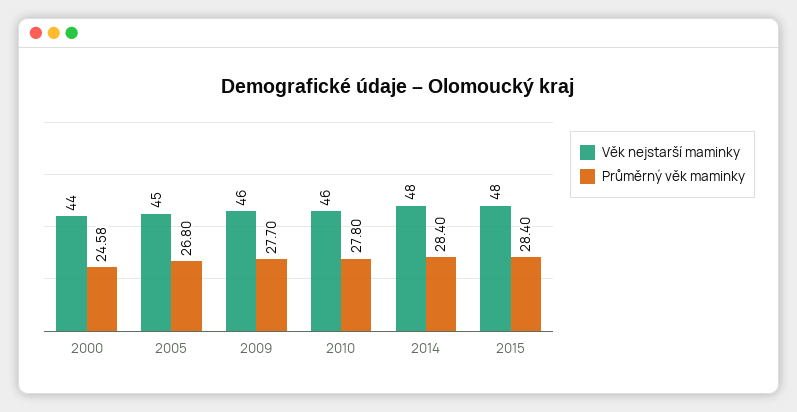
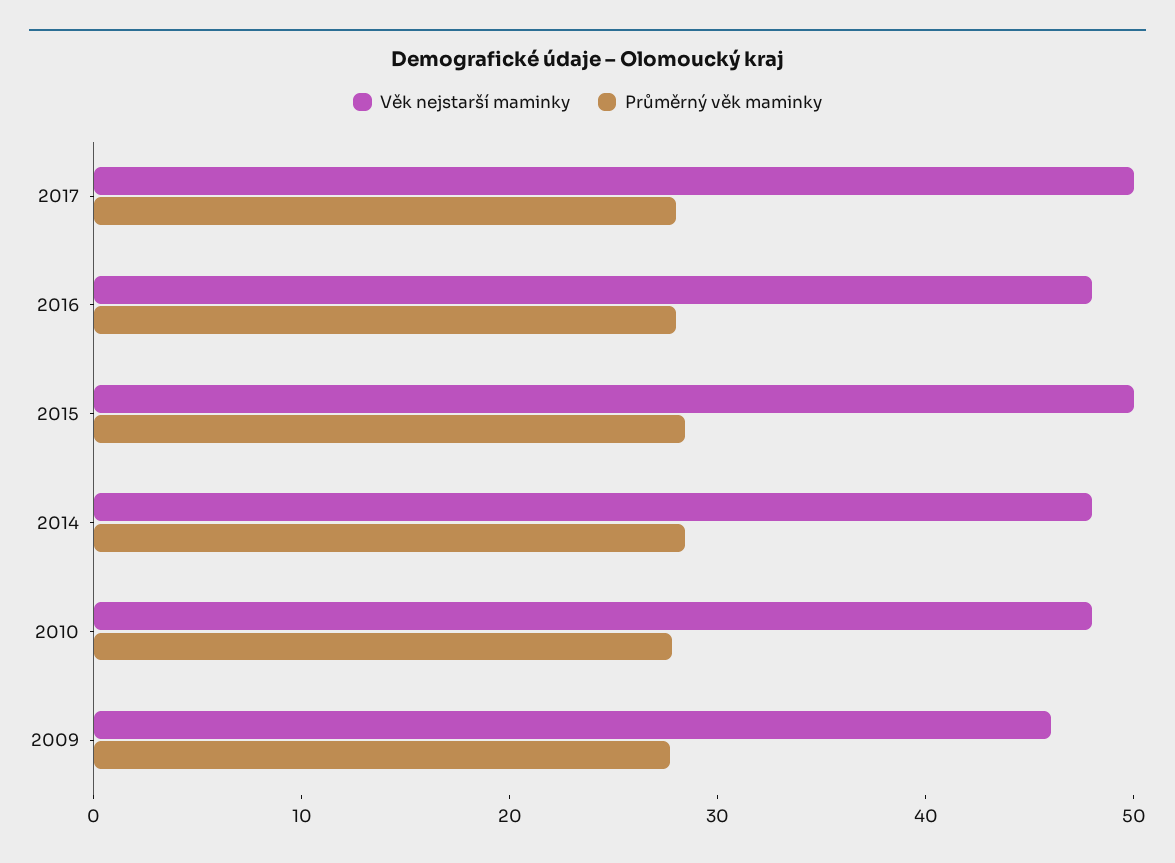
Věk nejstarší maminky, 2000: 44 -> none
Průměrný věk maminky, 2000: 24.58 -> none
Věk nejstarší maminky, 2005: 45 -> none
Průměrný věk maminky, 2005: 26.8 -> none
Věk nejstarší maminky, 2010: 46 -> 48
Věk nejstarší maminky, 2015: 48 -> 50
Věk nejstarší maminky, 2017: none -> 50
Průměrný věk maminky, 2017: none -> 28
Věk nejstarší maminky, 2016: none -> 48
Průměrný věk maminky, 2016: none -> 28

